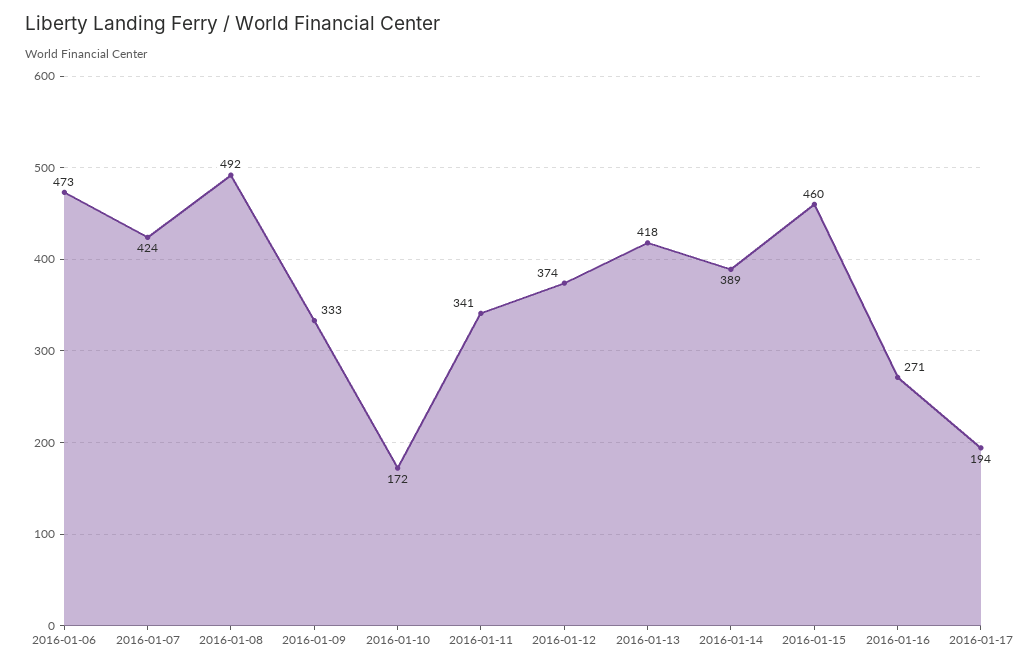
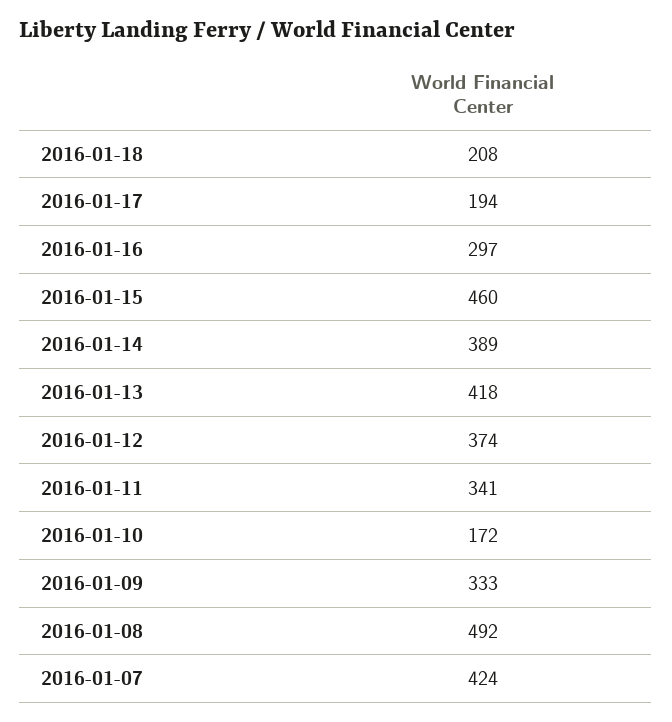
2016-01-06: 473 -> none
2016-01-16: 271 -> 297
2016-01-18: none -> 208

